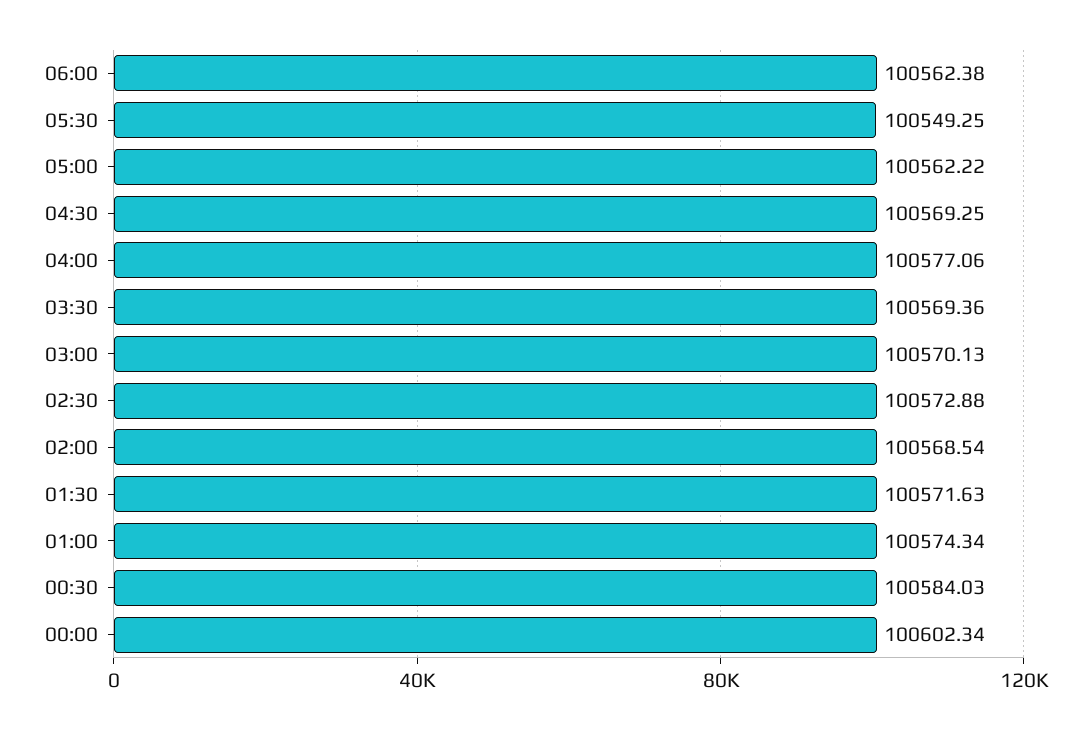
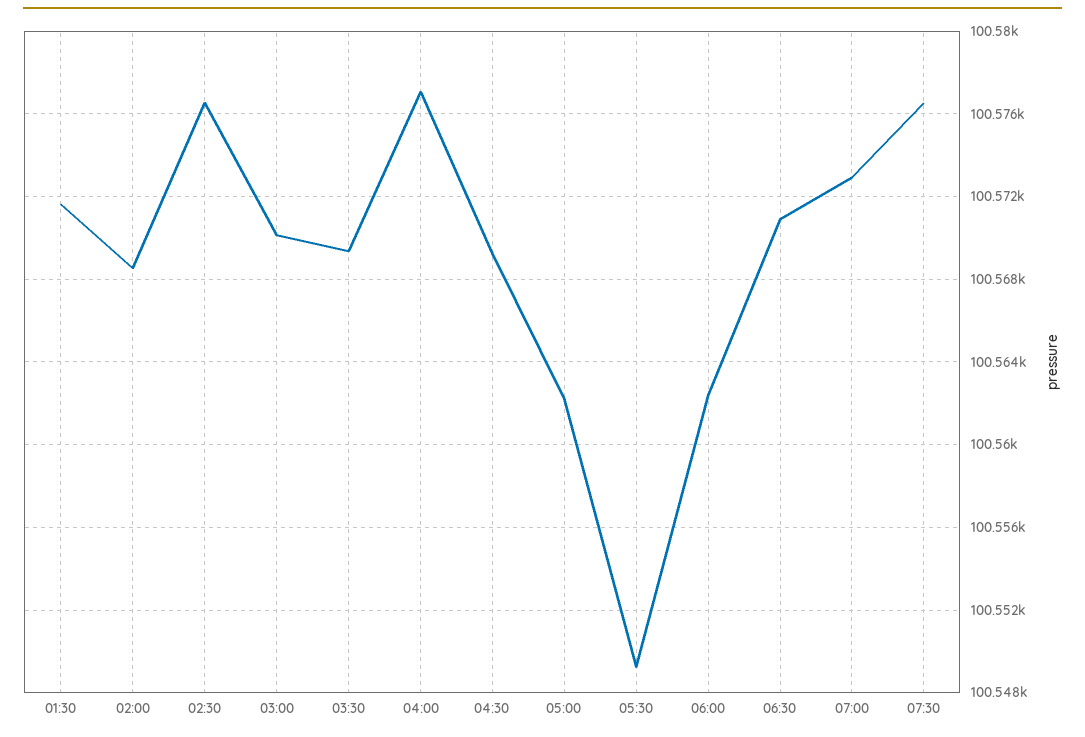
02:30: 100572.88 -> 100576.5
01:00: 100574.34 -> none
00:30: 100584.03 -> none
00:00: 100602.34 -> none
06:30: none -> 100571
07:00: none -> 100573
07:30: none -> 100576.5

